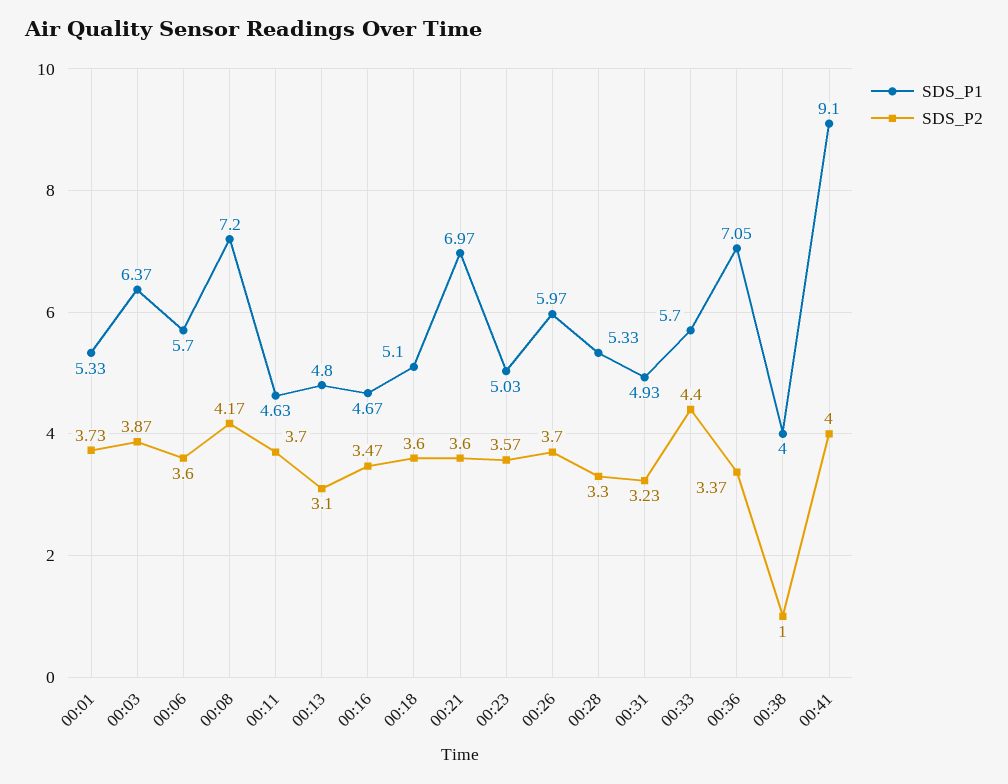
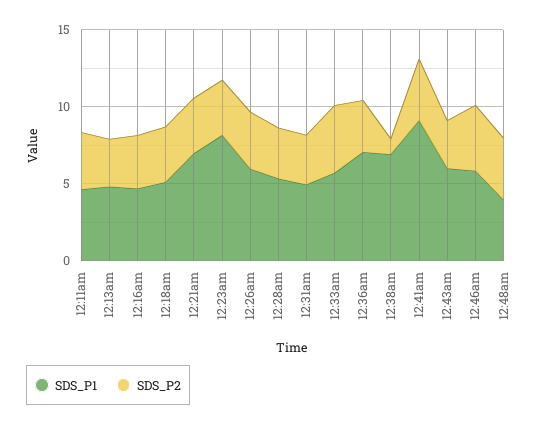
SDS_P1, 00:01: 5.33 -> none
SDS_P2, 00:01: 3.73 -> none
SDS_P1, 00:03: 6.37 -> none
SDS_P2, 00:03: 3.87 -> none
SDS_P1, 00:06: 5.7 -> none
SDS_P2, 00:06: 3.6 -> none
SDS_P1, 00:08: 7.2 -> none
SDS_P2, 00:08: 4.17 -> none
SDS_P1, 00:23: 5.03 -> 8
SDS_P1, 00:38: 4 -> 7
SDS_P1, 12:43am: none -> 6
SDS_P2, 12:43am: none -> 3
SDS_P1, 12:46am: none -> 6
SDS_P2, 12:46am: none -> 4
SDS_P1, 12:48am: none -> 4
SDS_P2, 12:48am: none -> 4

